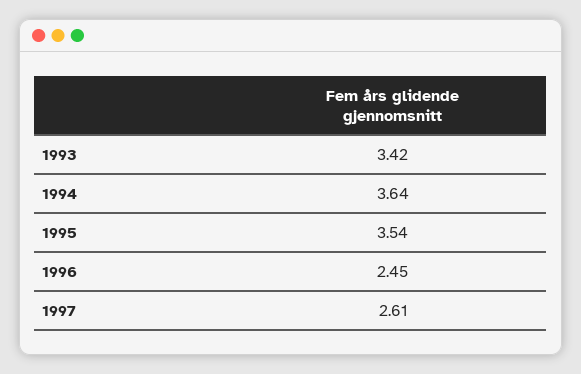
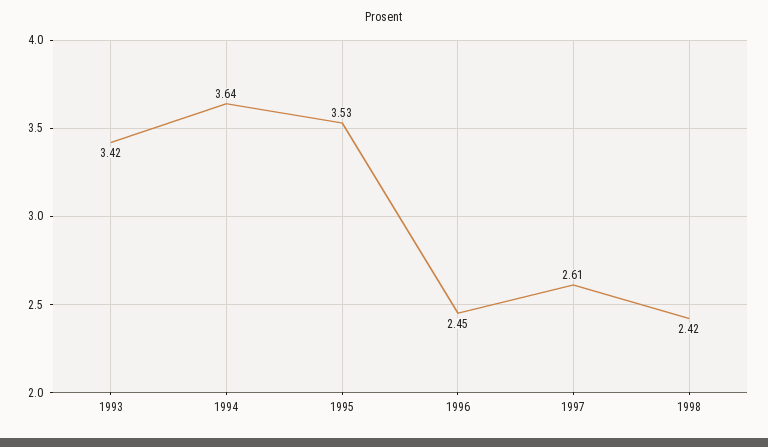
1995: 3.54 -> 3.53
1998: none -> 2.42

